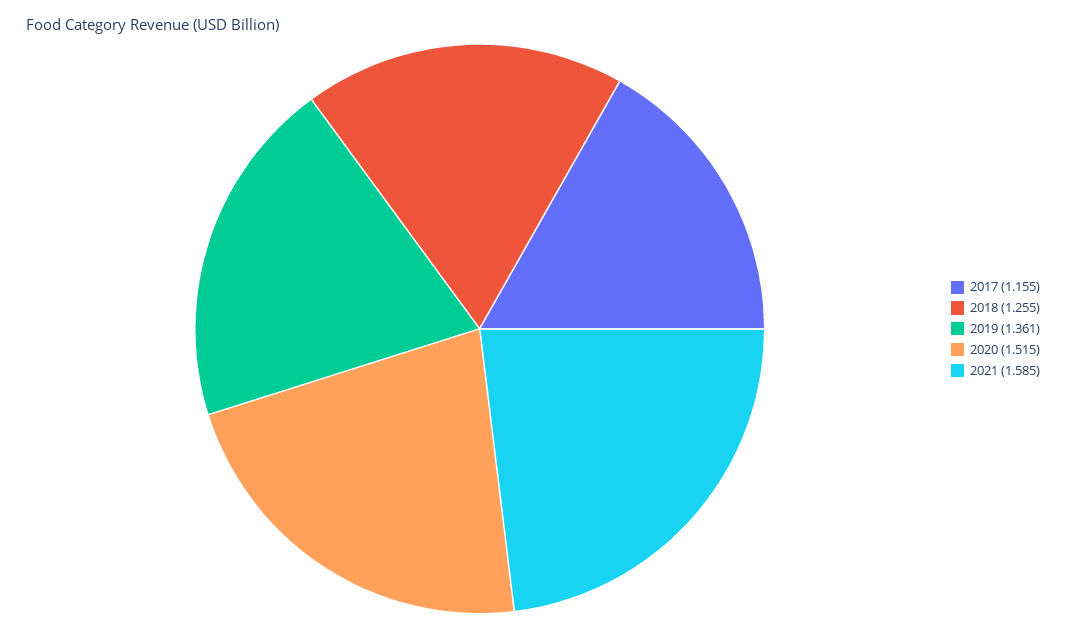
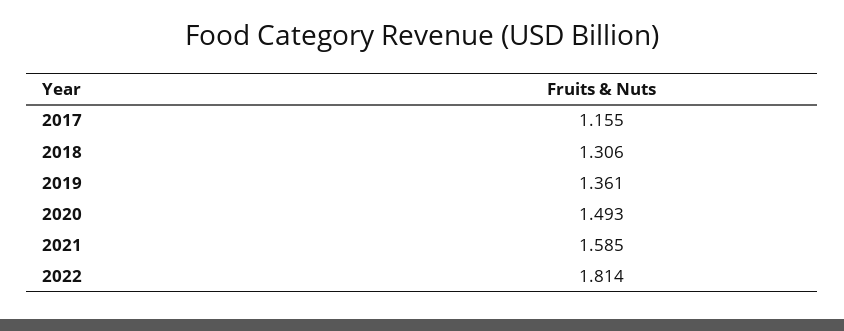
2018: 1.255 -> 1.306
2020: 1.515 -> 1.493
2022: none -> 1.814

